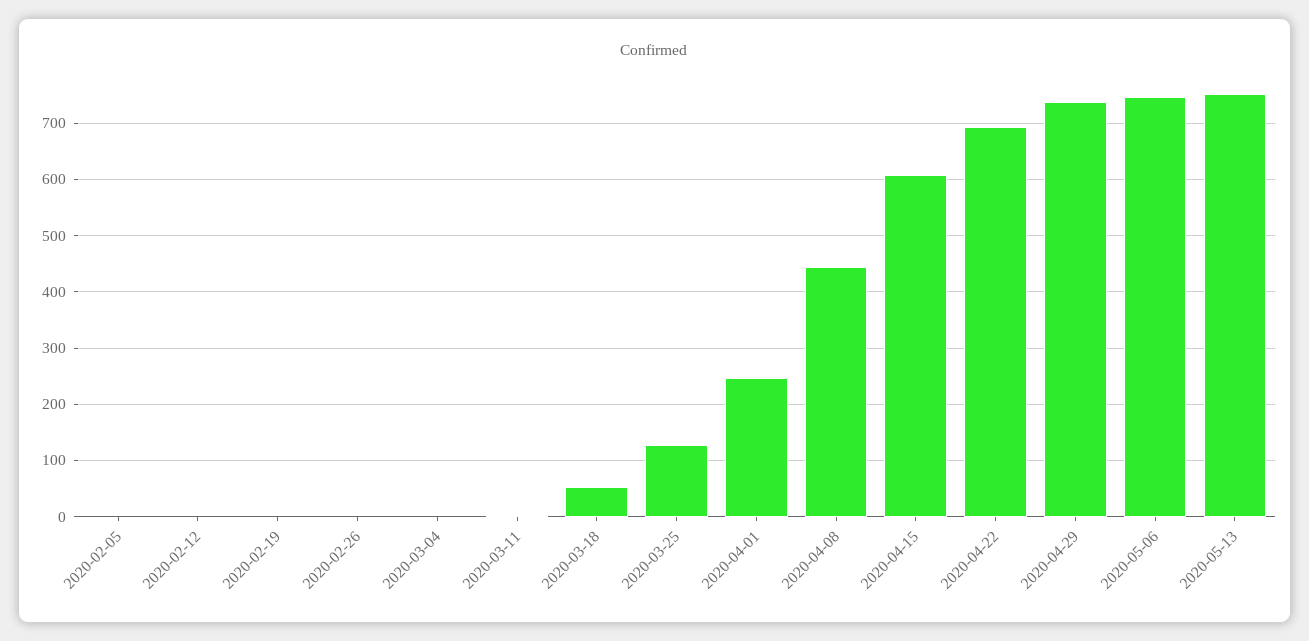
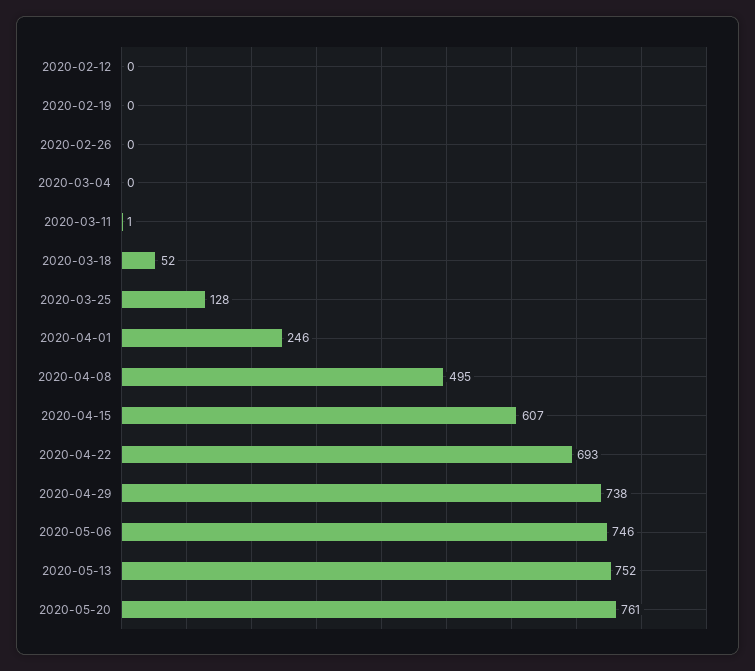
2020-02-05: 0 -> none
2020-04-08: 440 -> 495
2020-05-20: none -> 761

